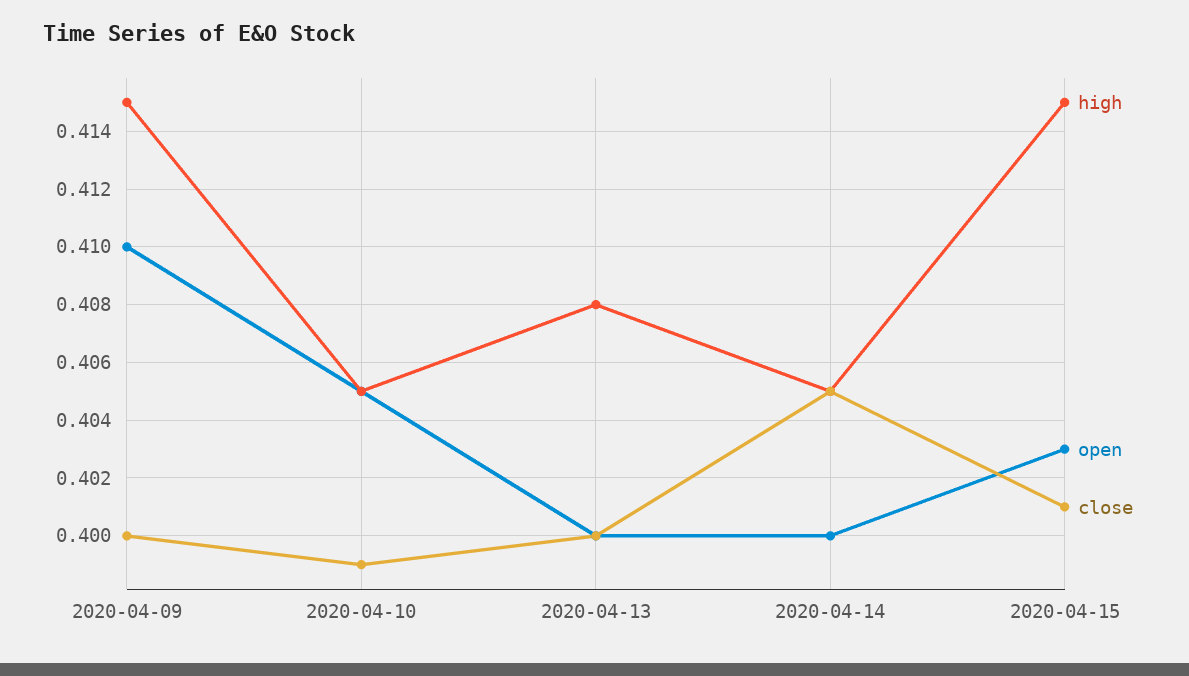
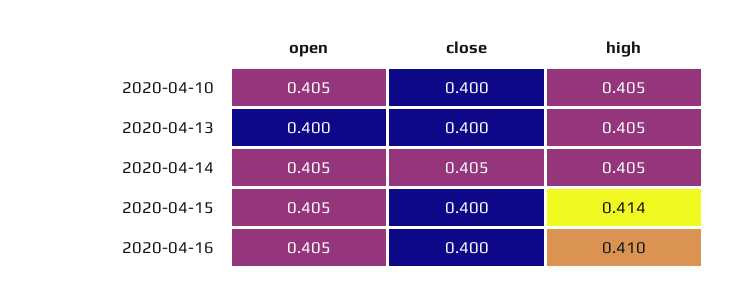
high, 2020-04-09: 0.415 -> none
open, 2020-04-09: 0.41 -> none
close, 2020-04-09: 0.4 -> none
close, 2020-04-10: 0.399 -> 0.4
high, 2020-04-13: 0.408 -> 0.405
open, 2020-04-14: 0.4 -> 0.405
high, 2020-04-15: 0.415 -> 0.414
open, 2020-04-15: 0.403 -> 0.405
close, 2020-04-15: 0.401 -> 0.4
open, 2020-04-16: none -> 0.405
close, 2020-04-16: none -> 0.4
high, 2020-04-16: none -> 0.41

